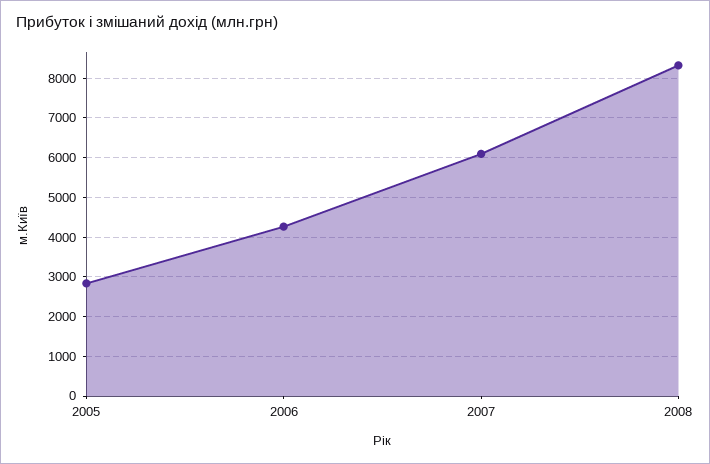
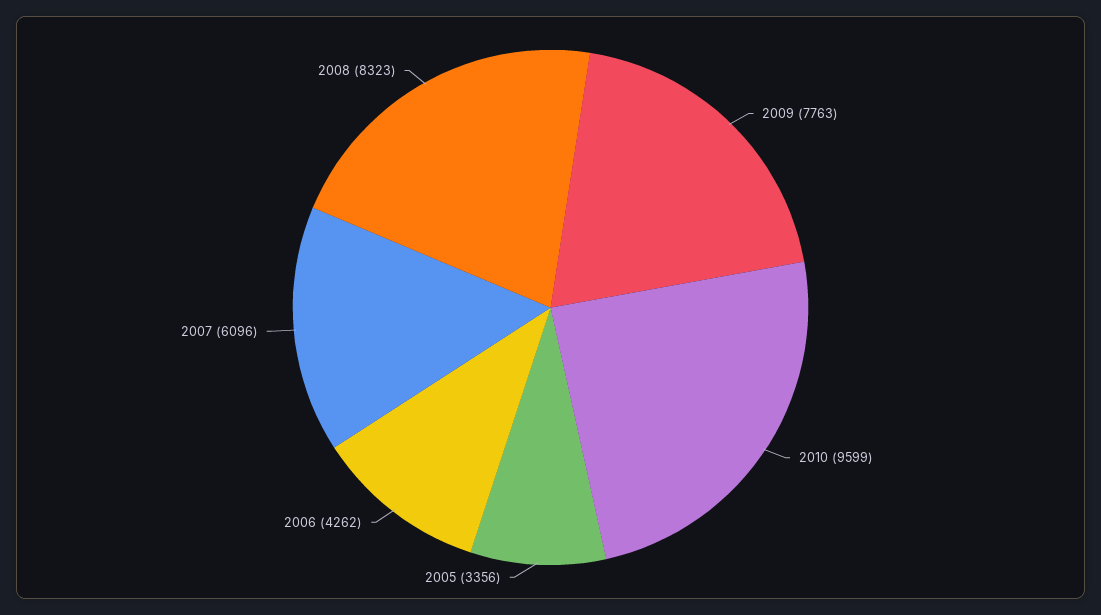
2005: 2800 -> 3356
2009: none -> 7763
2010: none -> 9599

